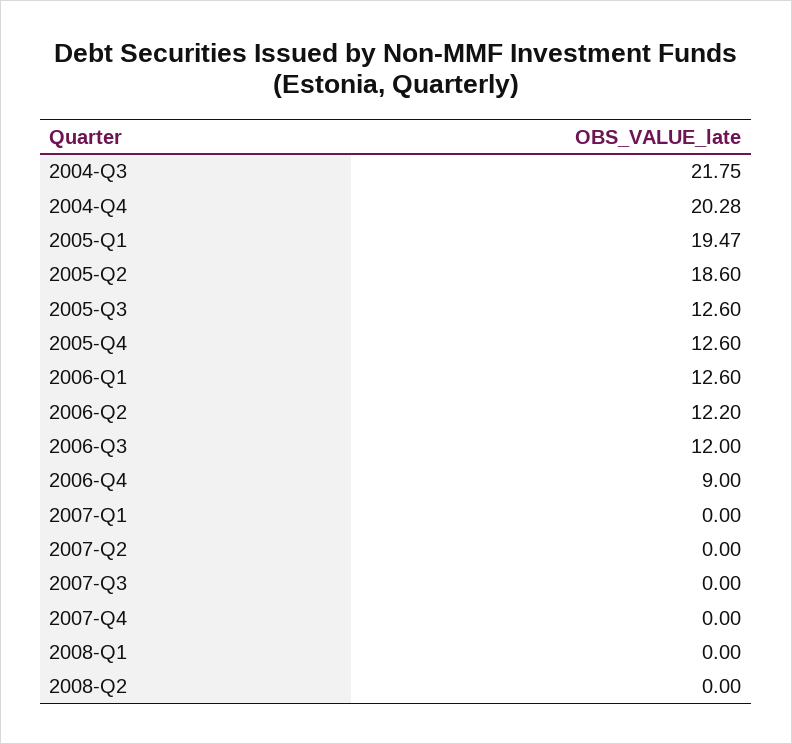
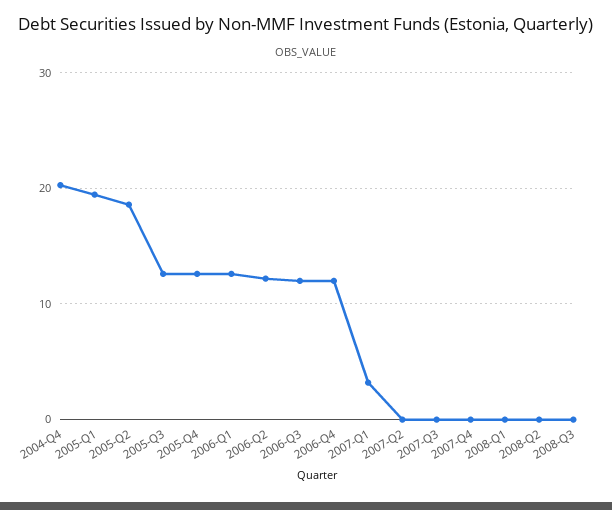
2004-Q3: 21.75 -> none
2006-Q4: 9 -> 12
2007-Q1: 0 -> 3
2008-Q3: none -> 0

